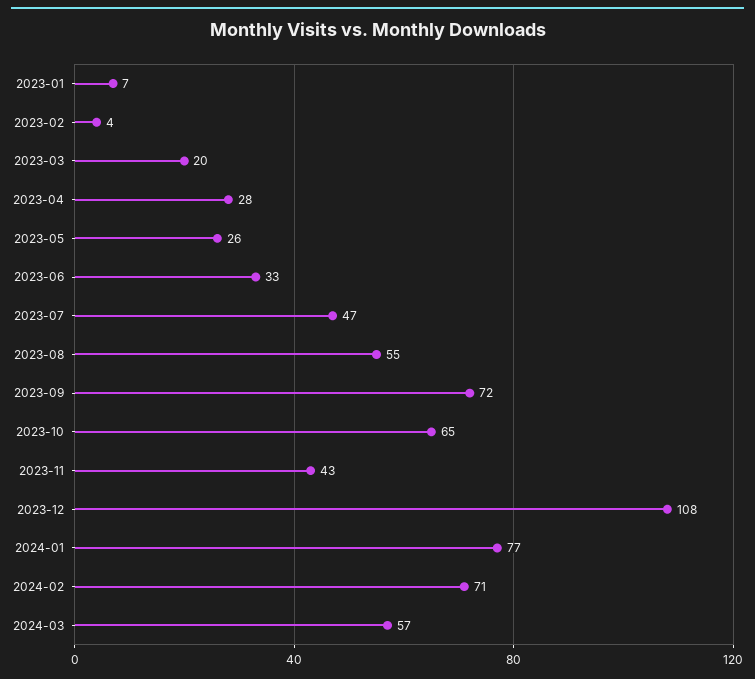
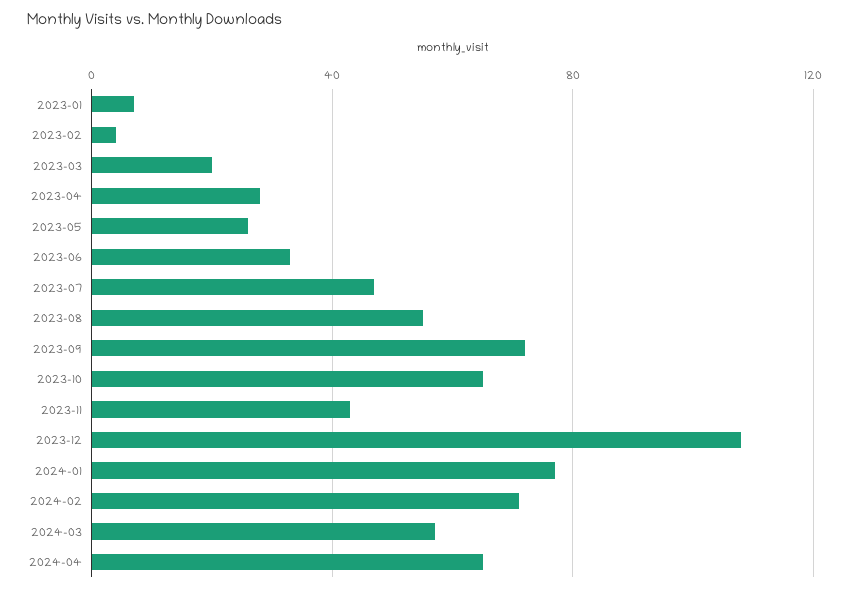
2024-04: none -> 65

